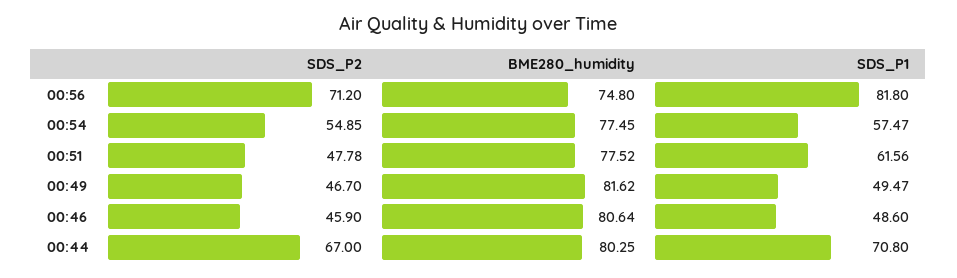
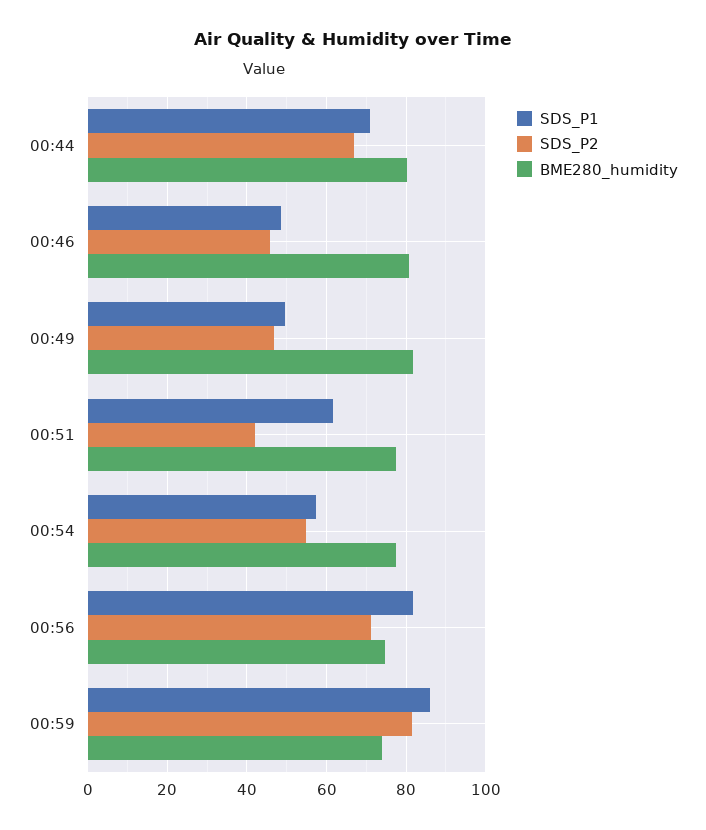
SDS_P2, 00:51: 47.78 -> 42
SDS_P1, 00:59: none -> 86
SDS_P2, 00:59: none -> 82
BME280_humidity, 00:59: none -> 74

